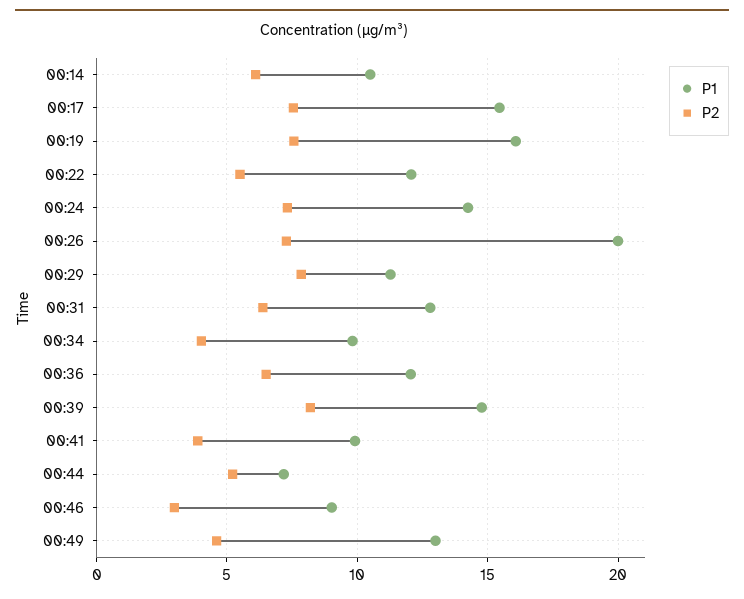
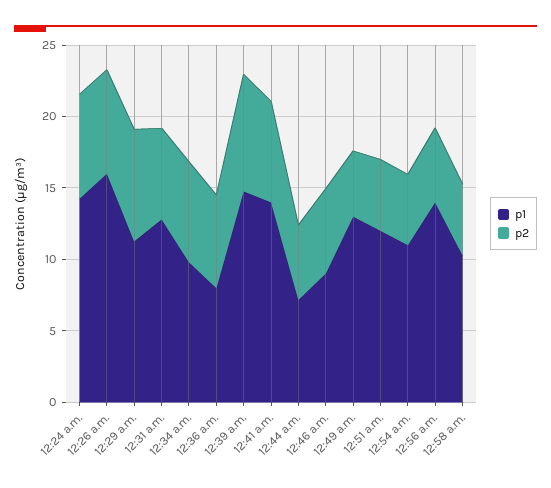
P1, 00:14: 10.5 -> none
P2, 00:14: 6 -> none
P1, 00:17: 15.5 -> none
P2, 00:17: 7.5 -> none
P1, 00:19: 16 -> none
P2, 00:19: 7.5 -> none
P1, 00:22: 12 -> none
P2, 00:22: 5.5 -> none
P1, 00:26: 20 -> 16
P2, 00:34: 4 -> 7
P1, 00:36: 12 -> 8
P1, 00:41: 10 -> 14
P2, 00:41: 4 -> 7
P2, 00:46: 3 -> 6
P1, 12:51 a.m.: none -> 12
P2, 12:51 a.m.: none -> 5
P1, 12:54 a.m.: none -> 11
P2, 12:54 a.m.: none -> 5
P1, 12:56 a.m.: none -> 14
P2, 12:56 a.m.: none -> 5
P1, 12:58 a.m.: none -> 10
P2, 12:58 a.m.: none -> 5

